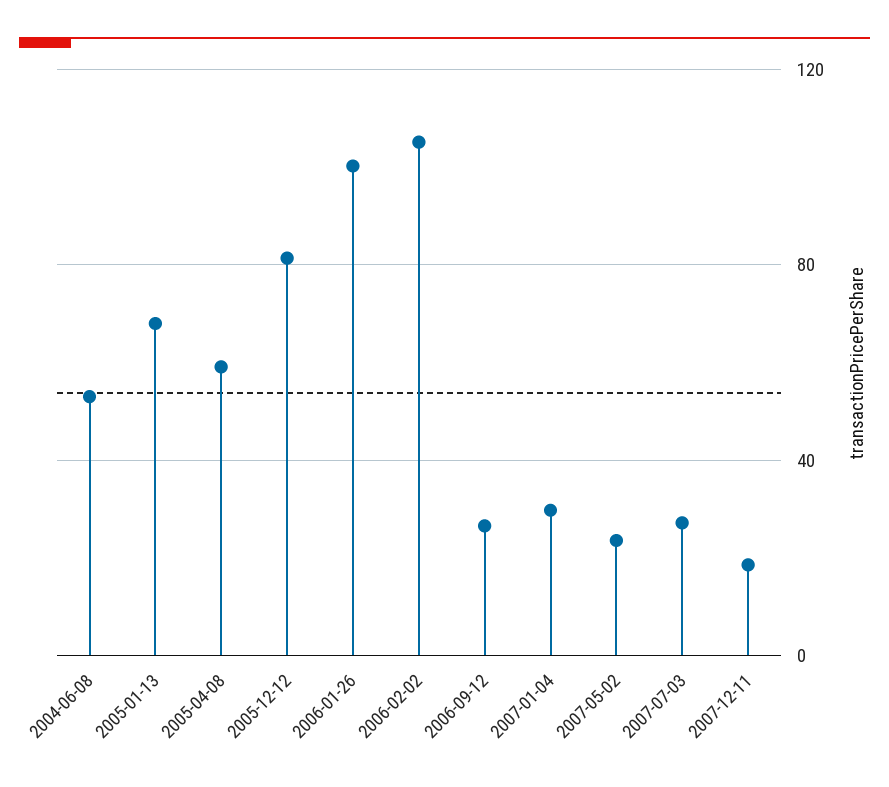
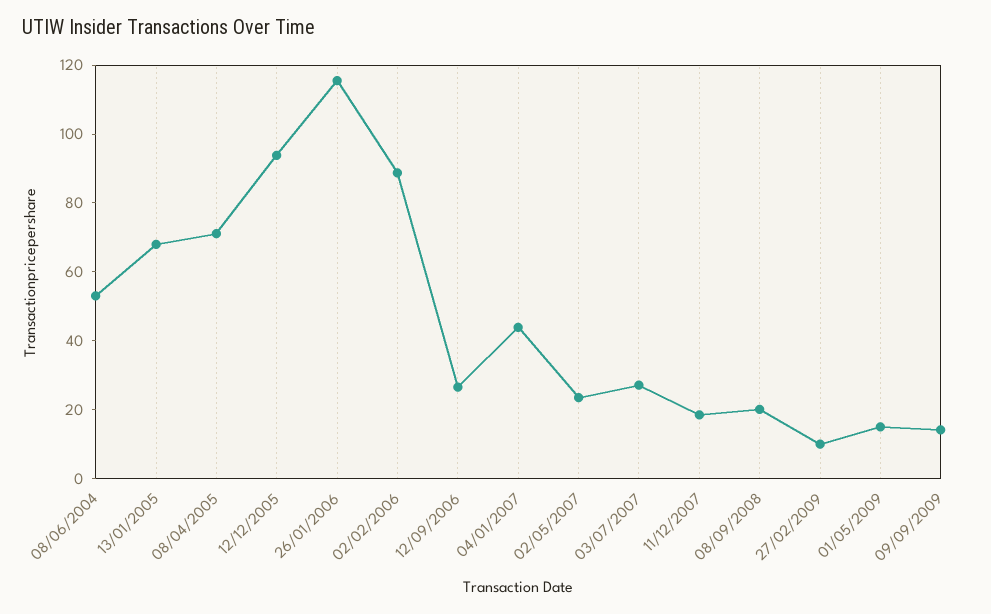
2005-04-08: 60 -> 70
2005-12-12: 80 -> 95
2006-01-26: 100 -> 115
2006-02-02: 105 -> 90
2007-01-04: 30 -> 45
08/09/2008: none -> 20
27/02/2009: none -> 10
01/05/2009: none -> 15
09/09/2009: none -> 15

